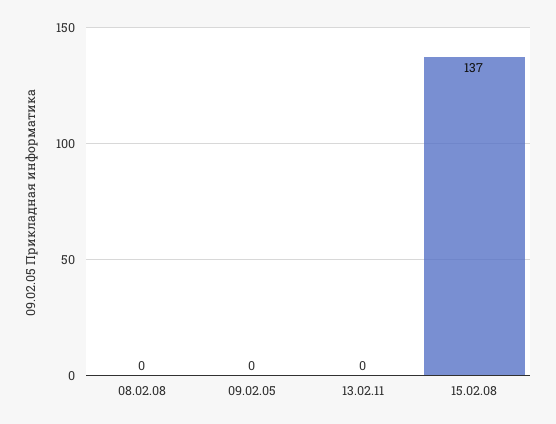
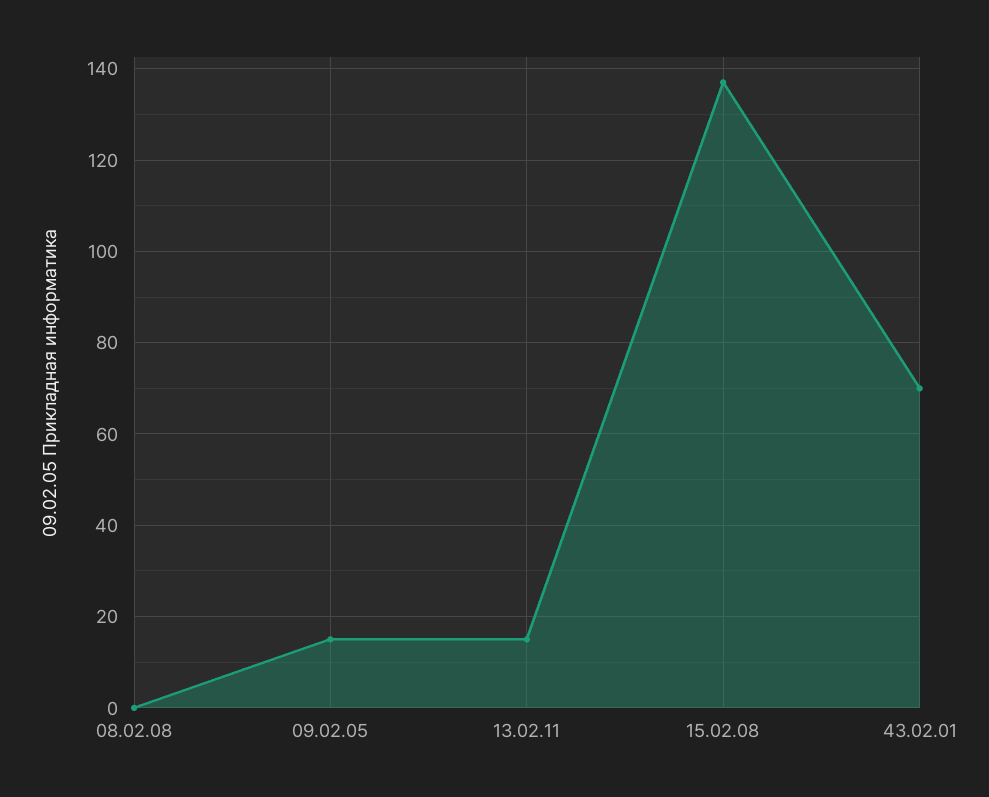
09.02.05: 0 -> 15
13.02.11: 0 -> 15
43.02.01: none -> 70

